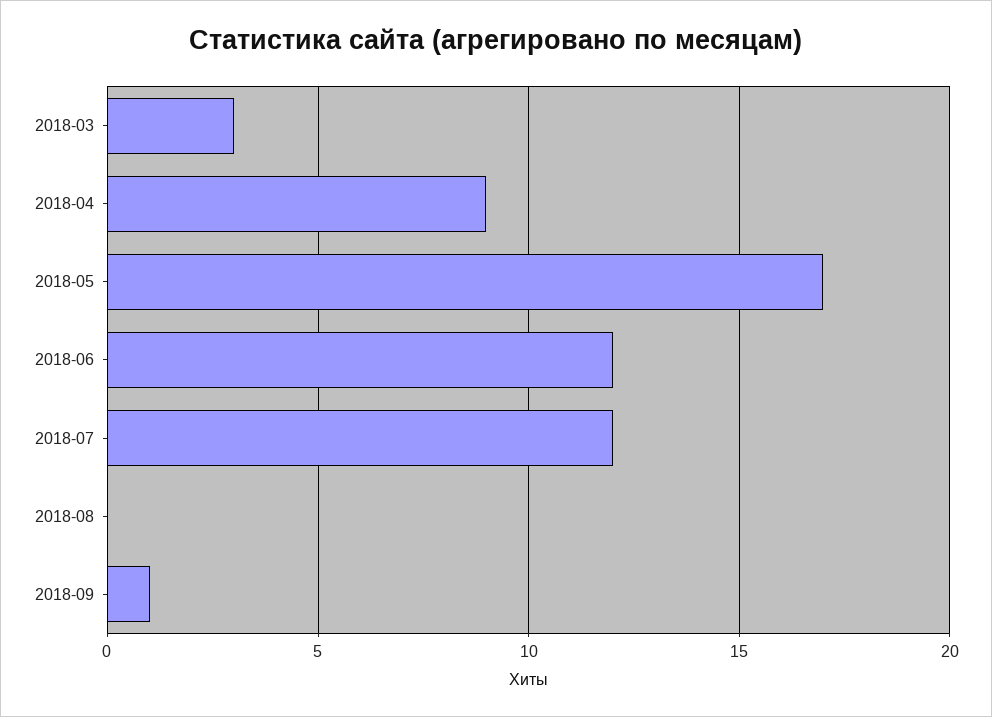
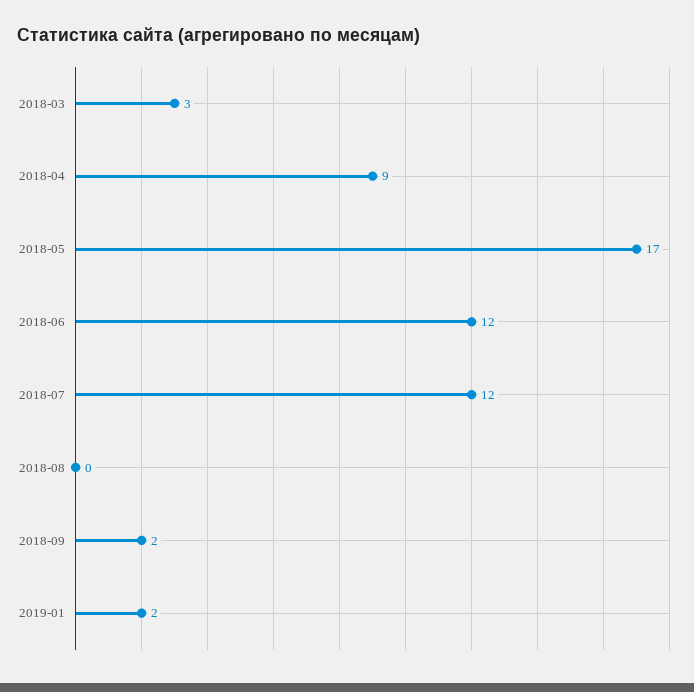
2018-09: 1 -> 2
2019-01: none -> 2

